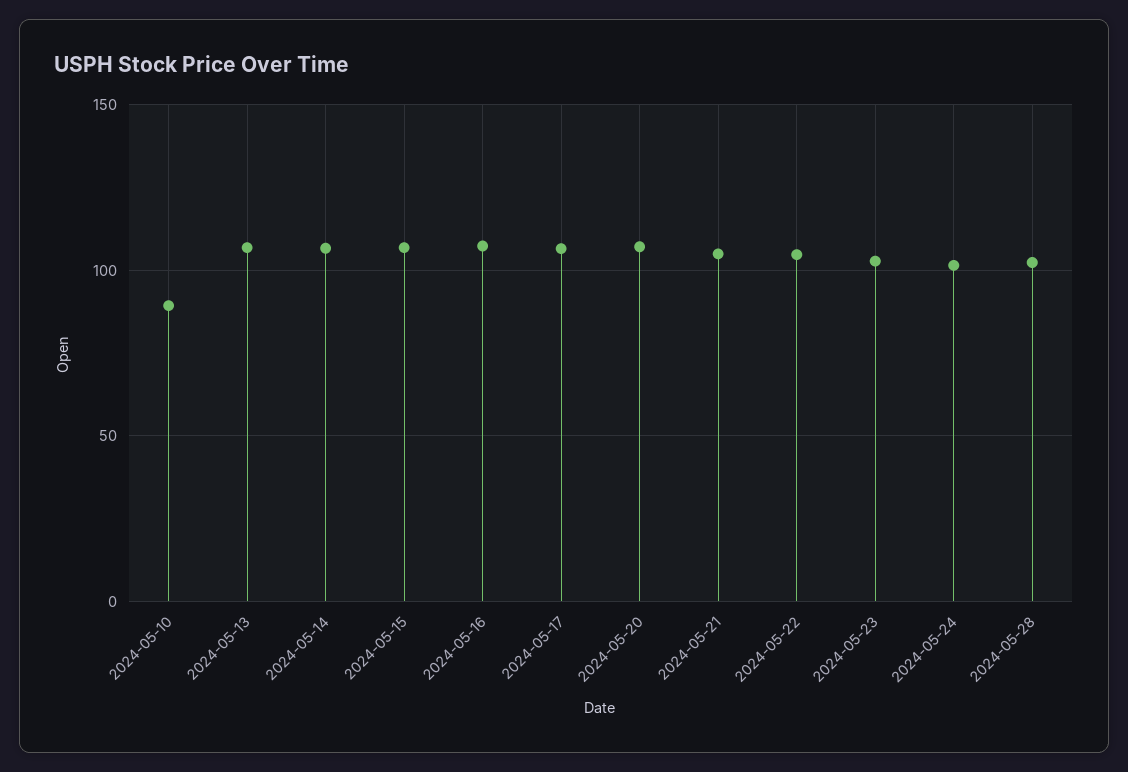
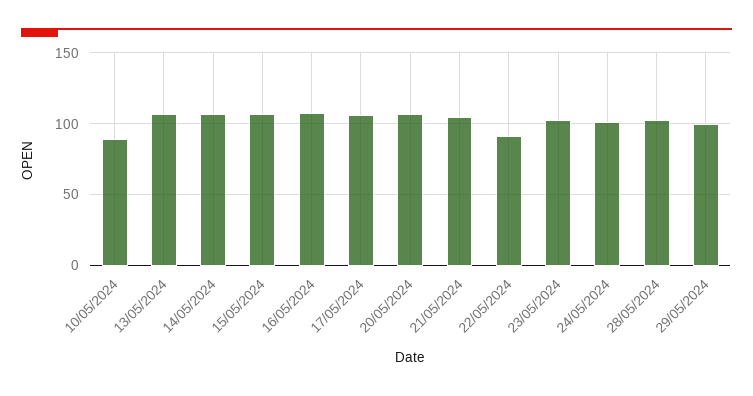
2024-05-22: 105 -> 90
29/05/2024: none -> 100

